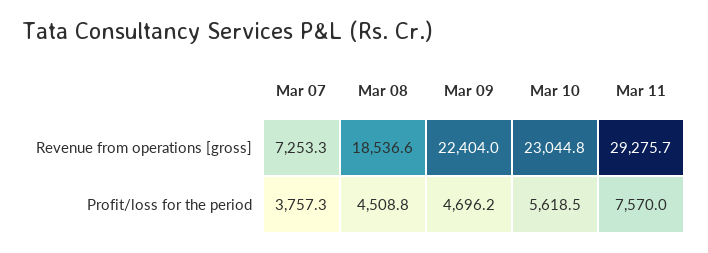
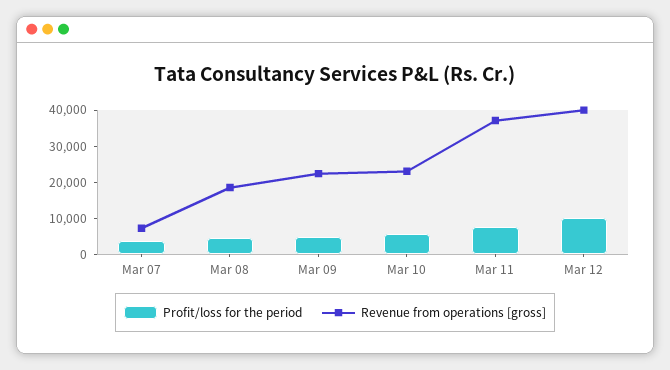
Revenue from operations [gross], Mar 11: 29275.7 -> 37500
Profit/loss for the period, Mar 12: none -> 10000
Revenue from operations [gross], Mar 12: none -> 40000

